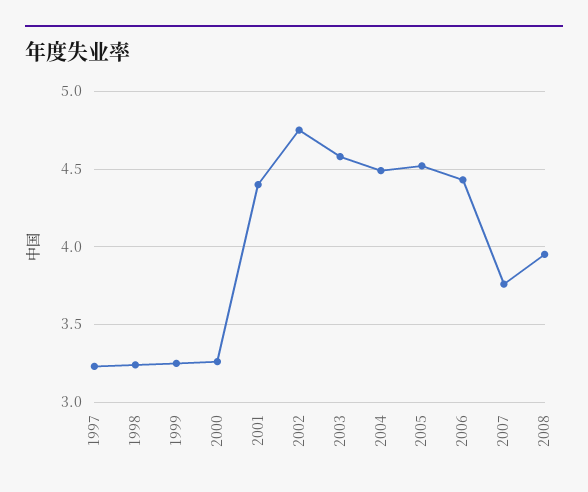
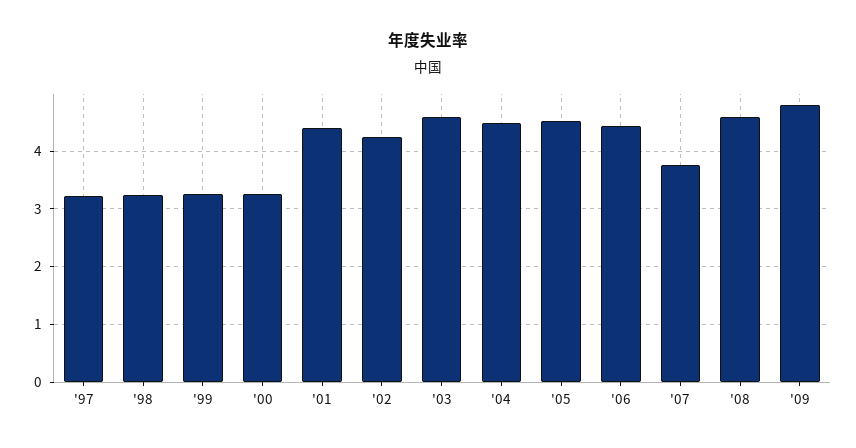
2002: 4.75 -> 4.2
2008: 3.95 -> 4.6
'09: none -> 4.8

